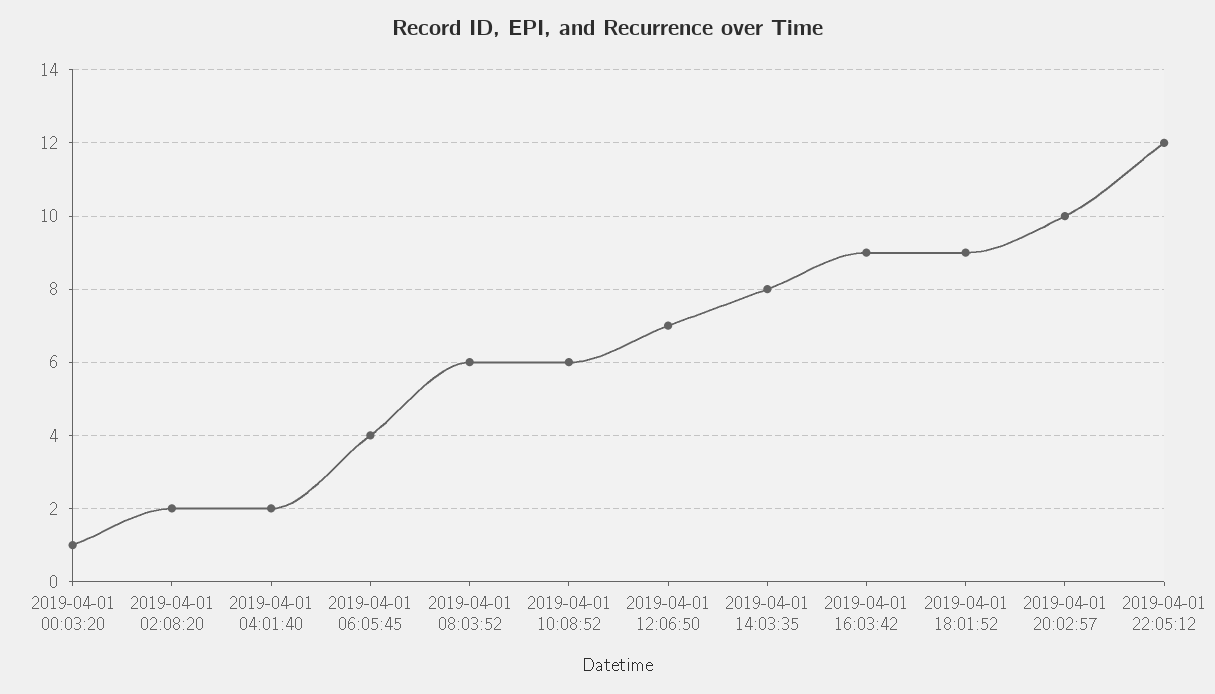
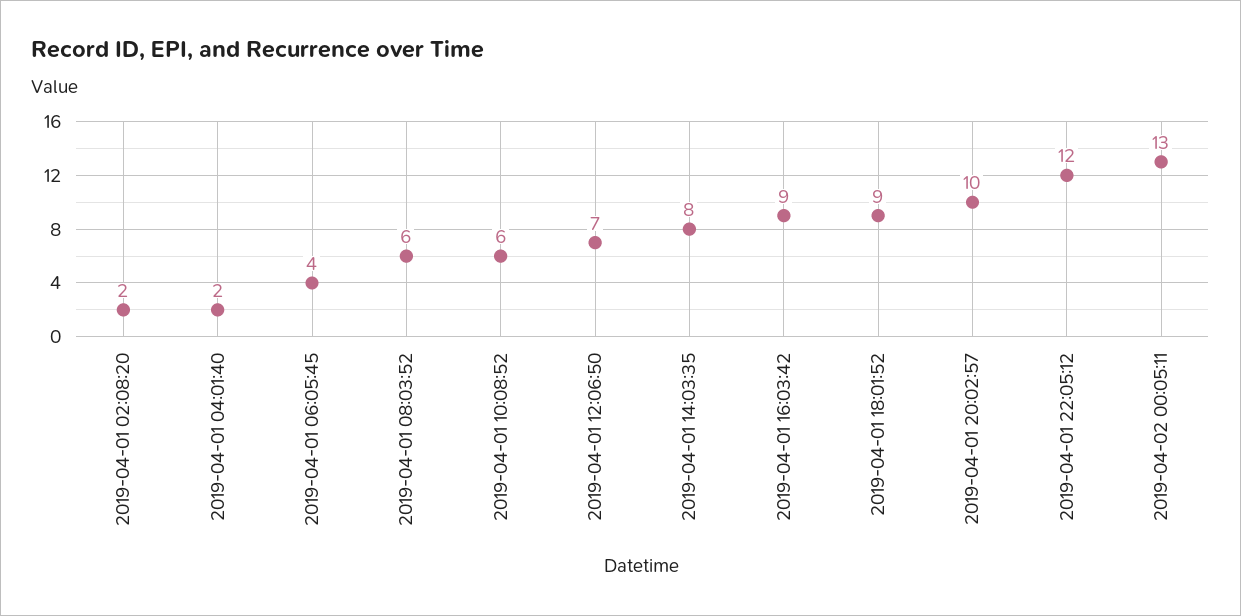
2019-04-01 00:03:20: 1 -> none
2019-04-02 00:05:11: none -> 13

